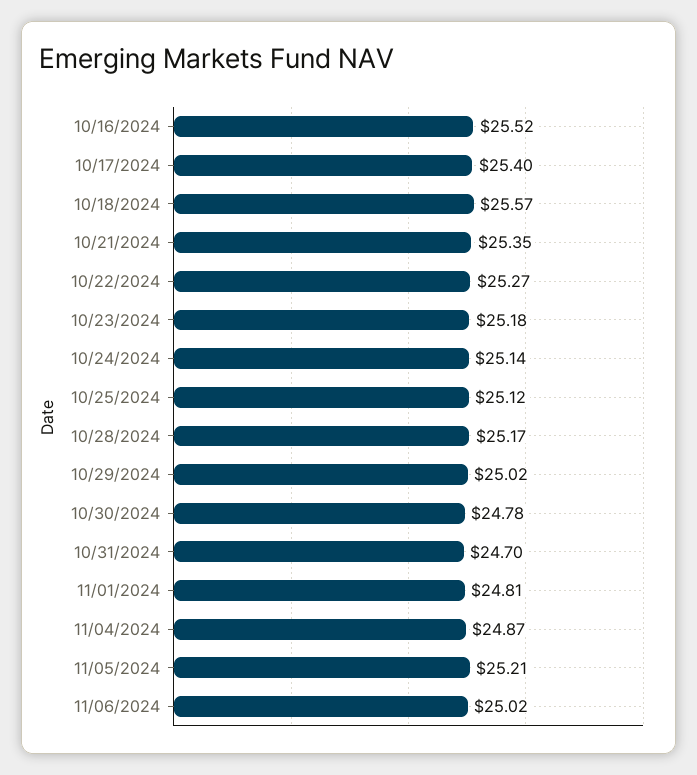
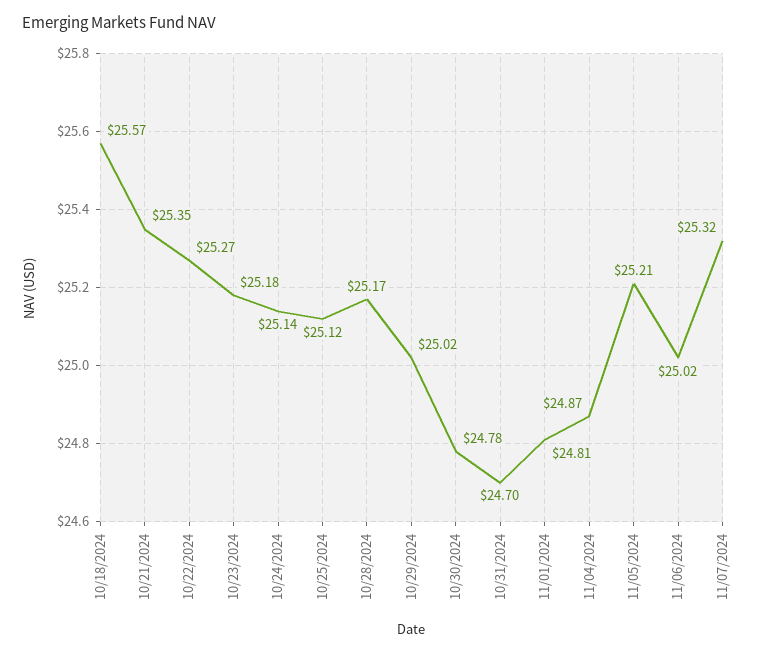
10/16/2024: 25.52 -> none
10/17/2024: 25.4 -> none
11/07/2024: none -> 25.32

